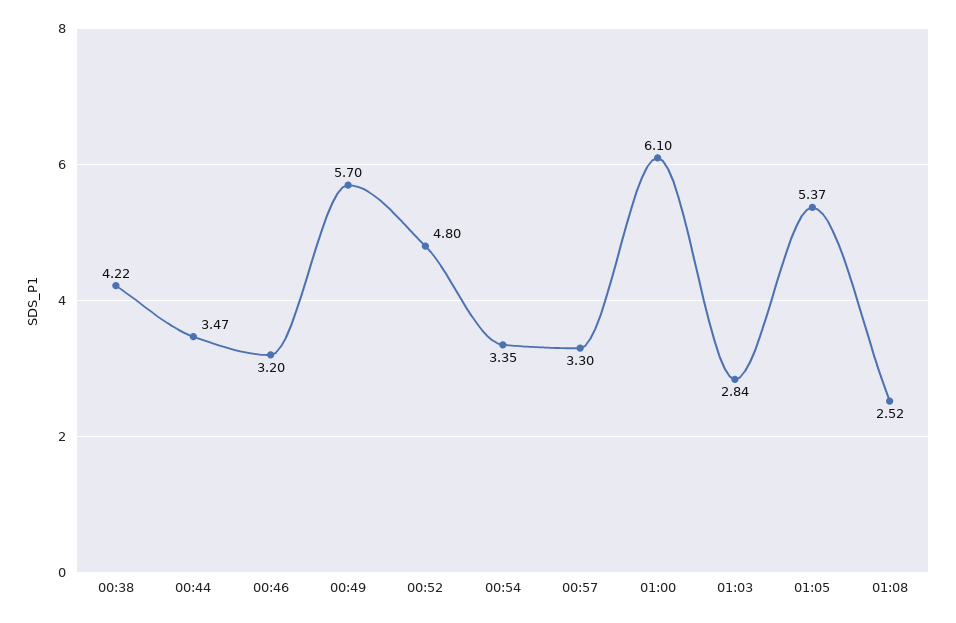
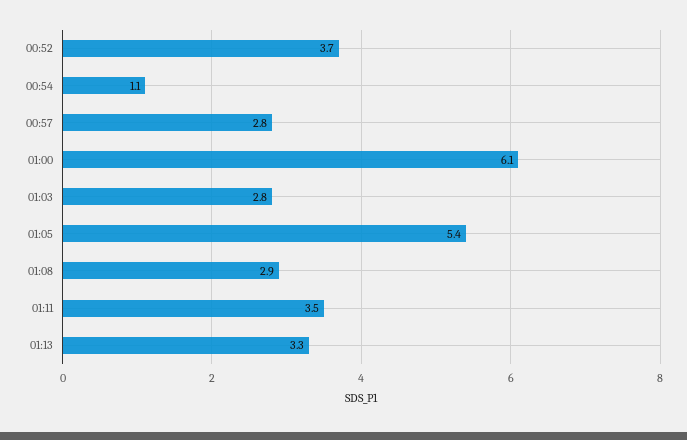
00:38: 4.22 -> none
00:44: 3.47 -> none
00:46: 3.2 -> none
00:49: 5.7 -> none
00:52: 4.8 -> 3.7
00:54: 3.35 -> 1.1
00:57: 3.3 -> 2.8
01:08: 2.52 -> 2.9
01:11: none -> 3.5
01:13: none -> 3.3

